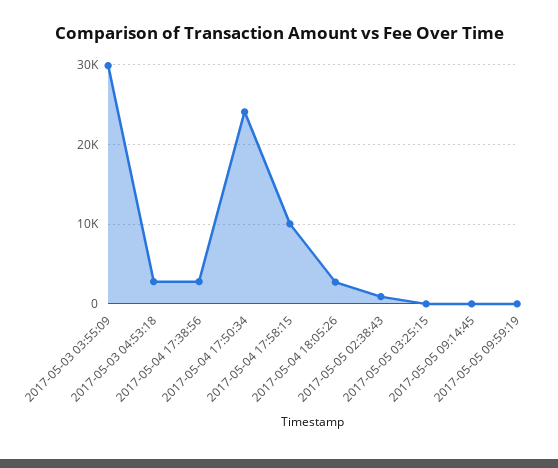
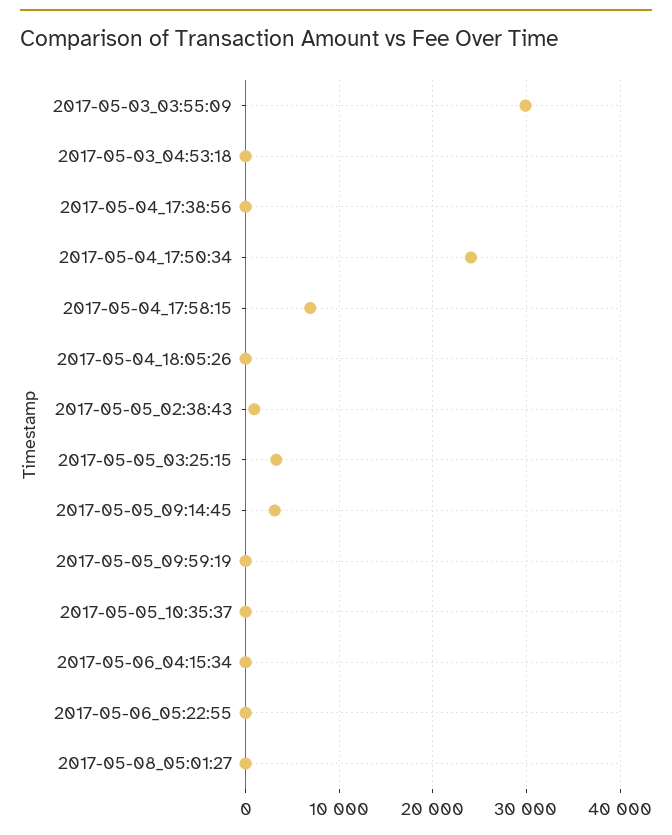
2017-05-03 04:53:18: 3000 -> 0
2017-05-04 17:38:56: 3000 -> 0
2017-05-04 17:58:15: 10000 -> 7000
2017-05-04 18:05:26: 3000 -> 0
2017-05-05 03:25:15: 0 -> 3000
2017-05-05 09:14:45: 0 -> 3000
2017-05-05_10:35:37: none -> 0
2017-05-06_04:15:34: none -> 0
2017-05-06_05:22:55: none -> 0
2017-05-08_05:01:27: none -> 0

